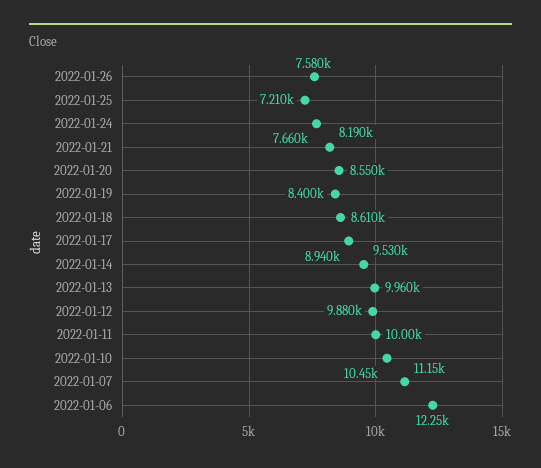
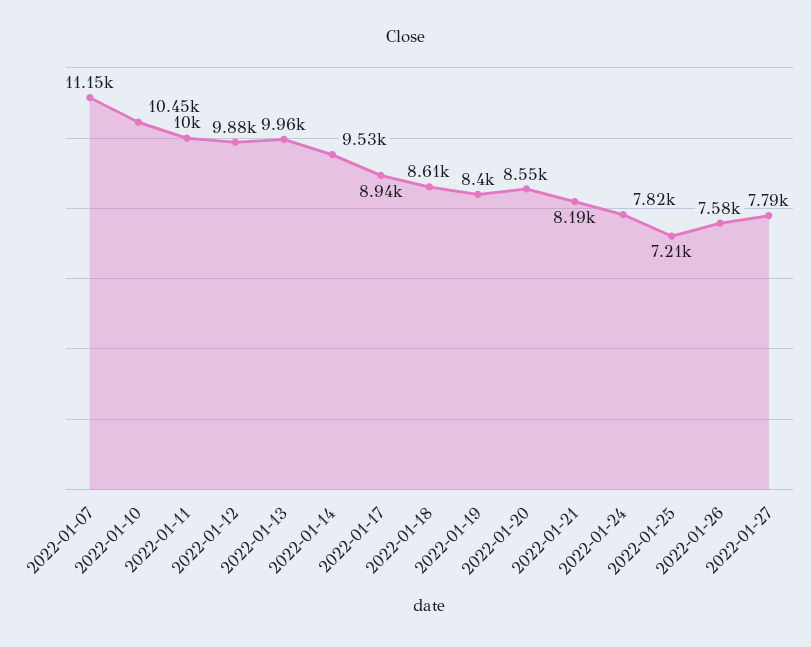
2022-01-24: 7660 -> 7820
2022-01-06: 12250 -> none
2022-01-27: none -> 7790

